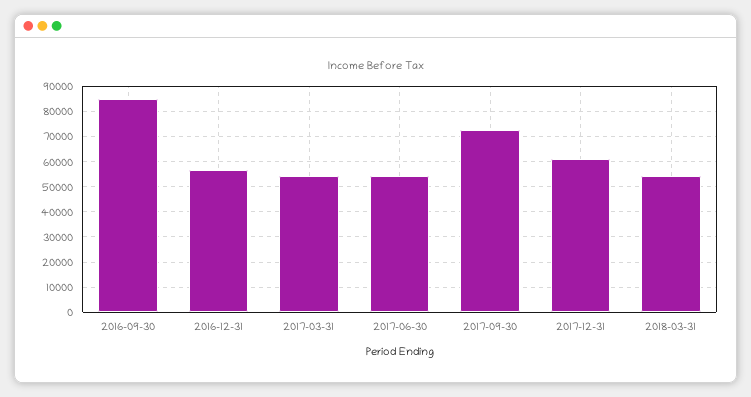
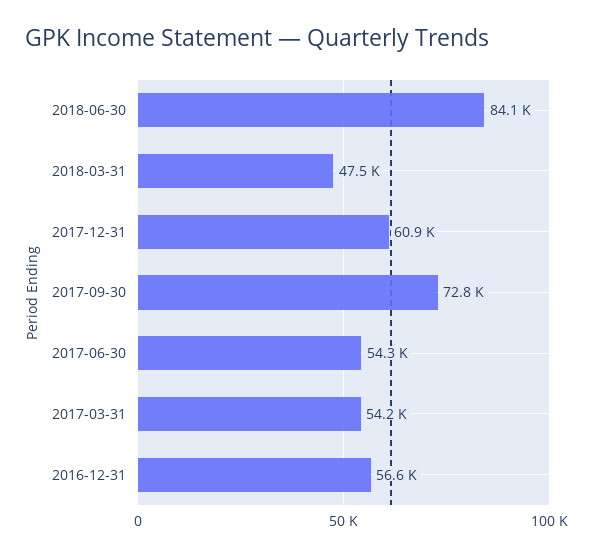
2016-09-30: 85000 -> none
2018-03-31: 55000 -> 47500
2018-06-30: none -> 84100

